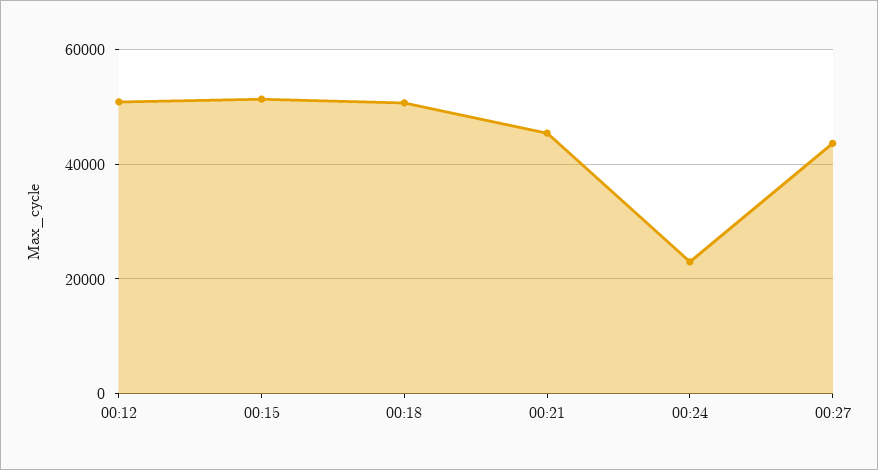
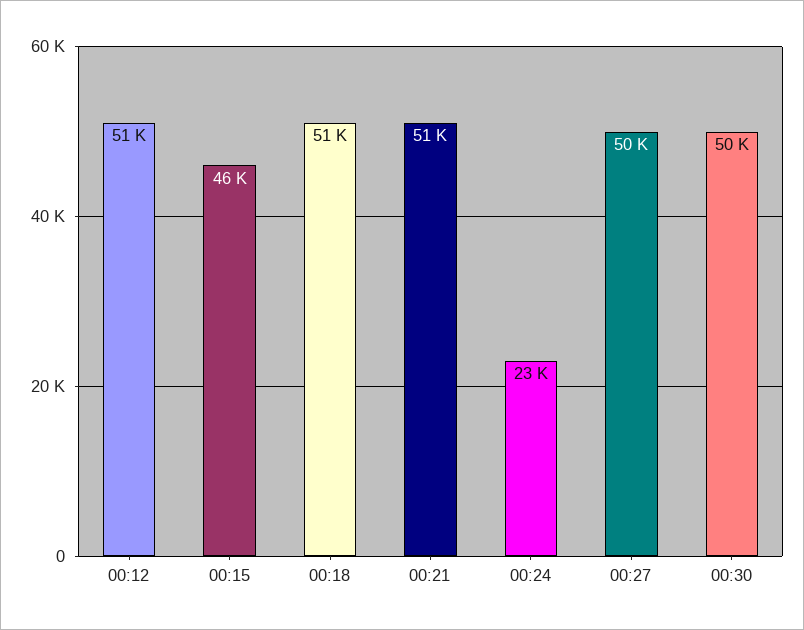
00:15: 52000 -> 46000
00:21: 46000 -> 51000
00:27: 44000 -> 50000
00:30: none -> 50000

